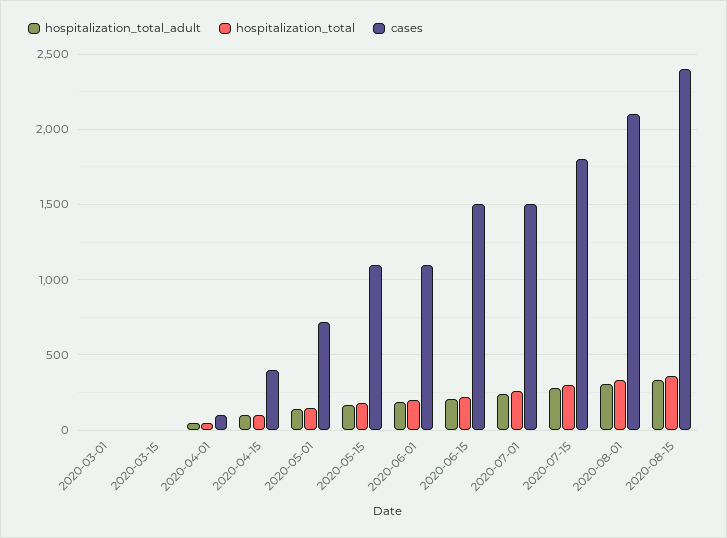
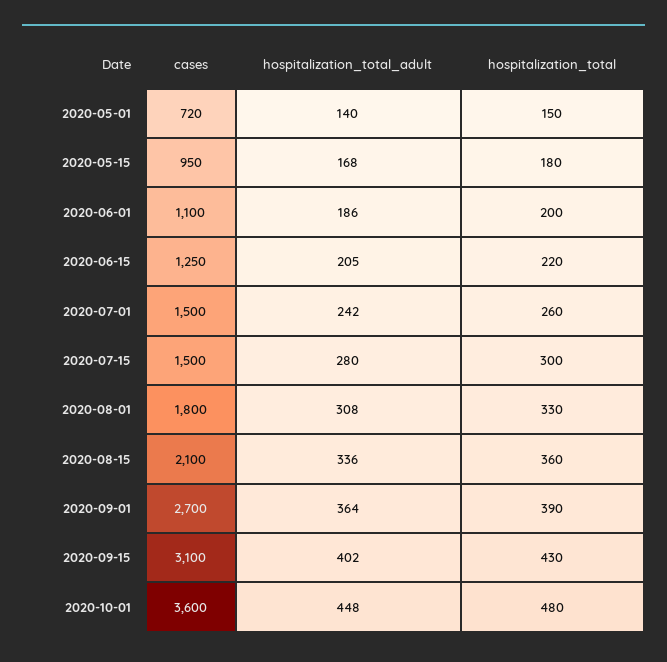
hospitalization_total_adult, 2020-03-01: 0 -> none
hospitalization_total, 2020-03-01: 0 -> none
cases, 2020-03-01: 0 -> none
hospitalization_total_adult, 2020-03-15: 0 -> none
hospitalization_total, 2020-03-15: 0 -> none
cases, 2020-03-15: 0 -> none
hospitalization_total_adult, 2020-04-01: 50 -> none
hospitalization_total, 2020-04-01: 50 -> none
cases, 2020-04-01: 100 -> none
hospitalization_total_adult, 2020-04-15: 100 -> none
hospitalization_total, 2020-04-15: 100 -> none
cases, 2020-04-15: 400 -> none
cases, 2020-05-15: 1100 -> 950
cases, 2020-06-15: 1500 -> 1250
cases, 2020-07-15: 1800 -> 1500
cases, 2020-08-01: 2100 -> 1800
cases, 2020-08-15: 2400 -> 2100
cases, 2020-09-01: none -> 2700
hospitalization_total_adult, 2020-09-01: none -> 364
hospitalization_total, 2020-09-01: none -> 390
cases, 2020-09-15: none -> 3100
hospitalization_total_adult, 2020-09-15: none -> 402
hospitalization_total, 2020-09-15: none -> 430
cases, 2020-10-01: none -> 3600
hospitalization_total_adult, 2020-10-01: none -> 448
hospitalization_total, 2020-10-01: none -> 480

